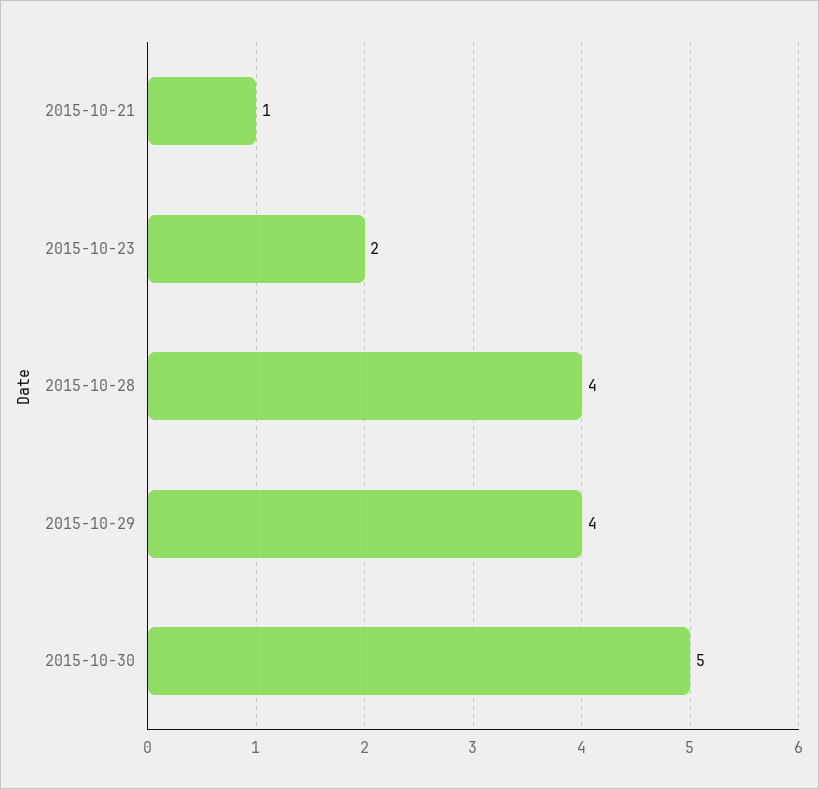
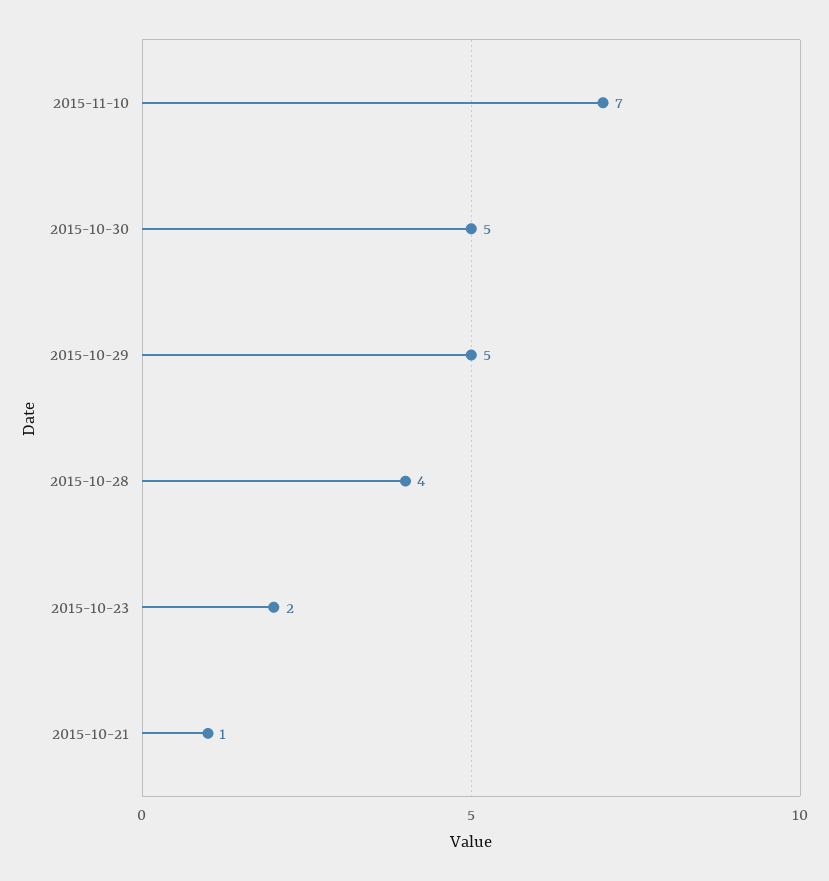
2015-10-29: 4 -> 5
2015-11-10: none -> 7

